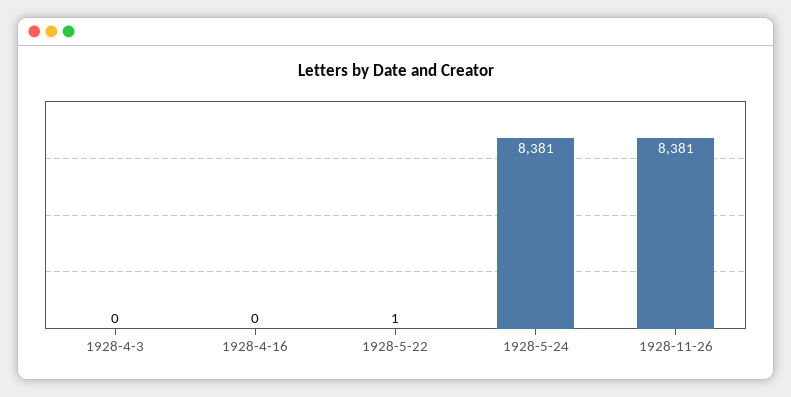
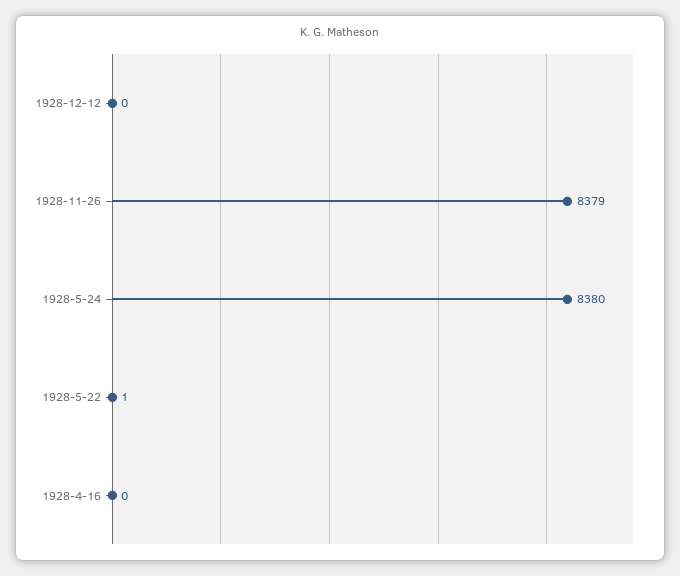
1928-4-3: 0 -> none
1928-5-24: 8381 -> 8380
1928-11-26: 8381 -> 8379
1928-12-12: none -> 0

